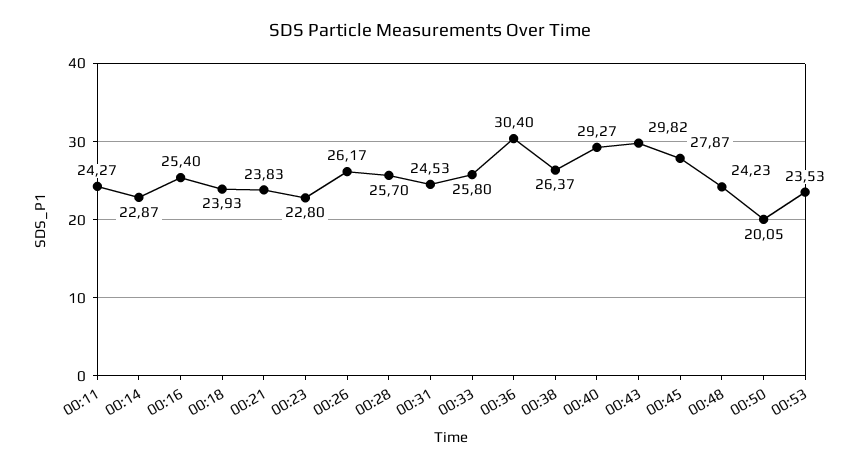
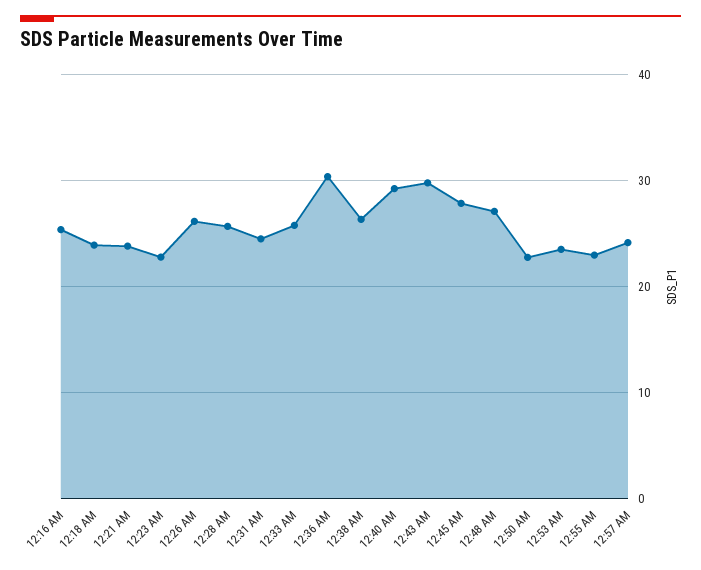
00:11: 24.27 -> none
00:14: 22.87 -> none
00:48: 24.23 -> 27
00:50: 20.05 -> 23
12:55 AM: none -> 23
12:57 AM: none -> 24

